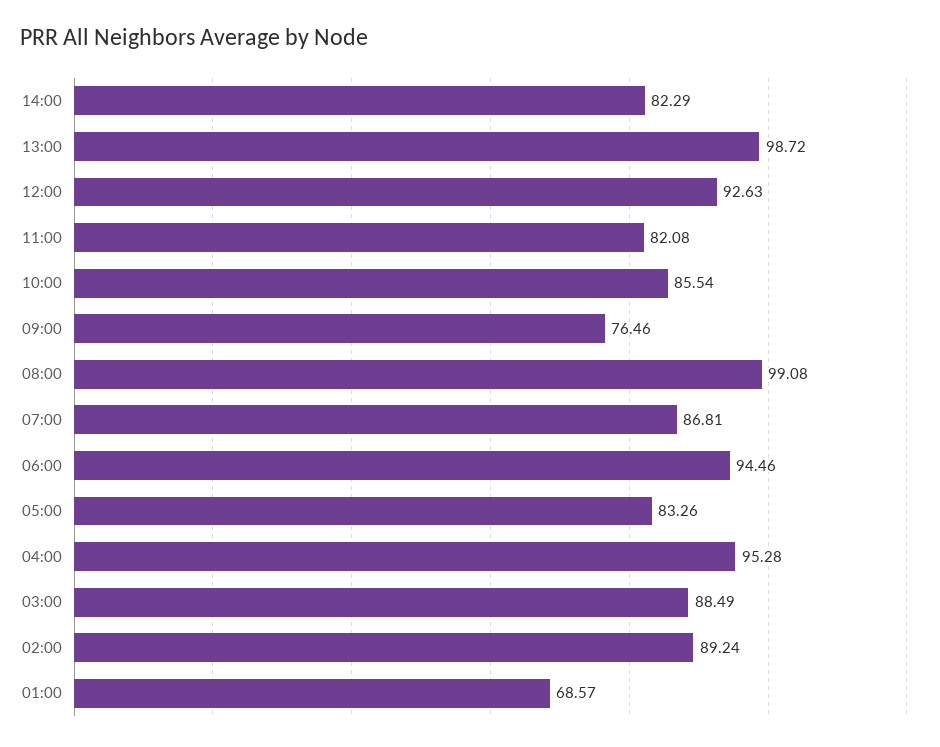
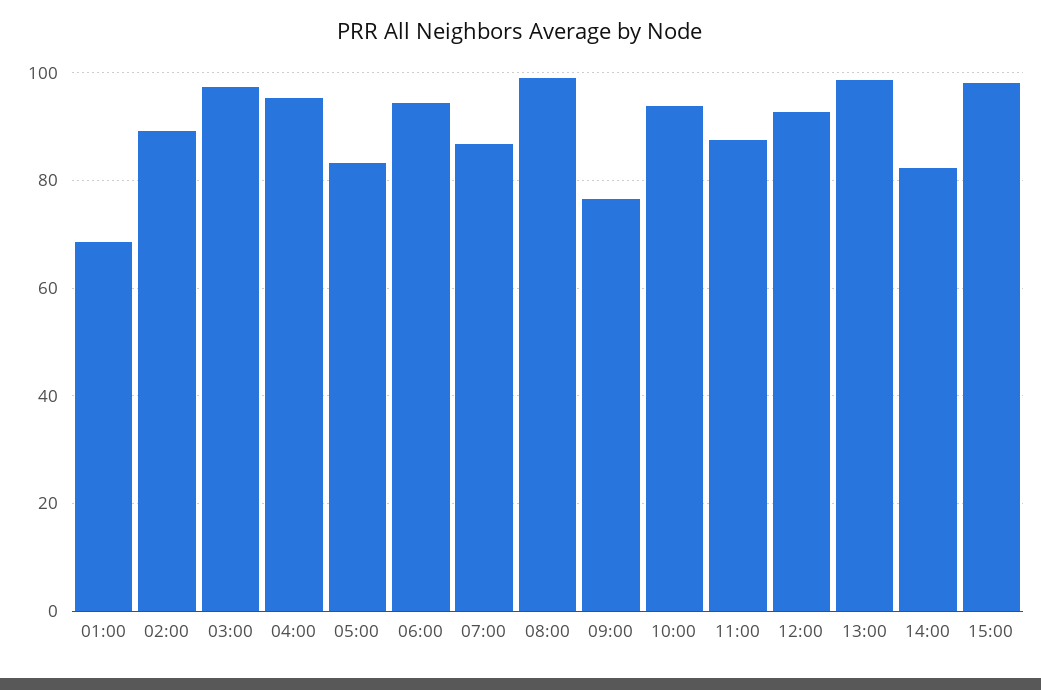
11:00: 82.08 -> 88
10:00: 85.54 -> 94
03:00: 88.49 -> 98
15:00: none -> 98

